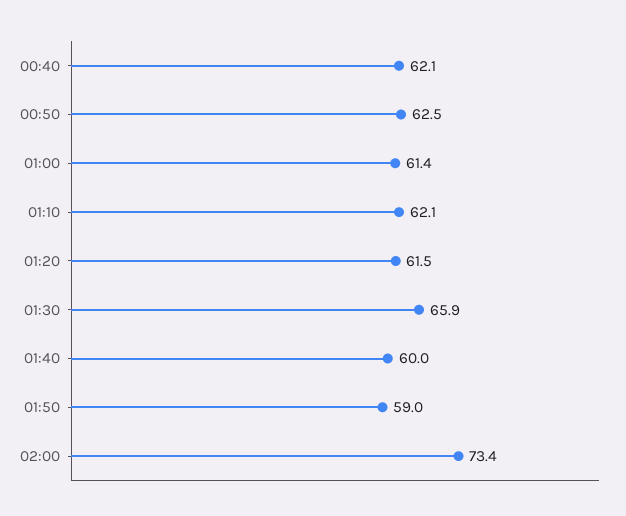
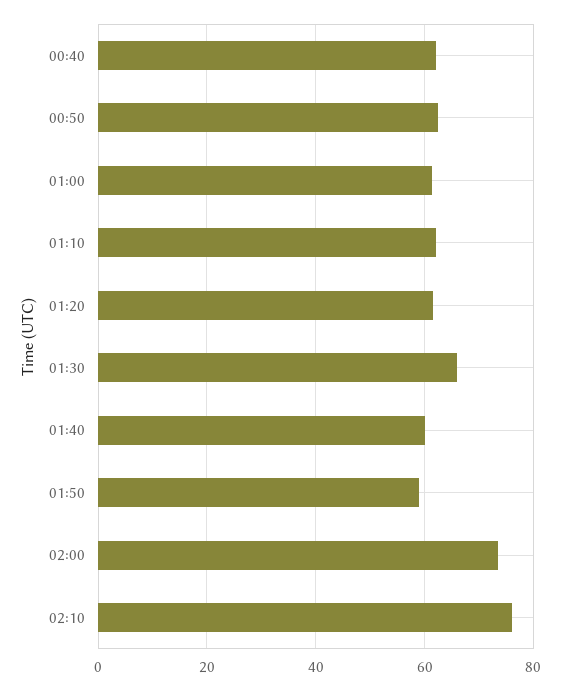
02:10: none -> 76

